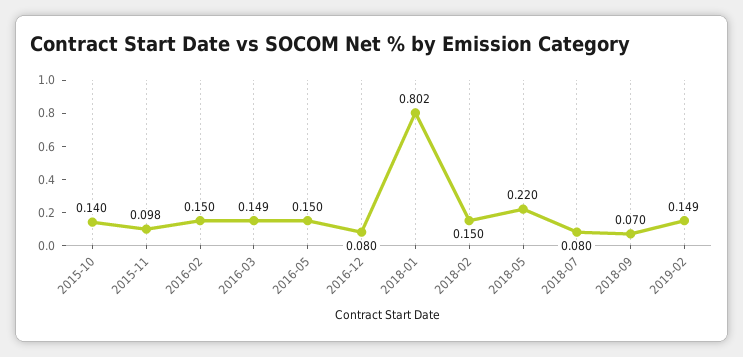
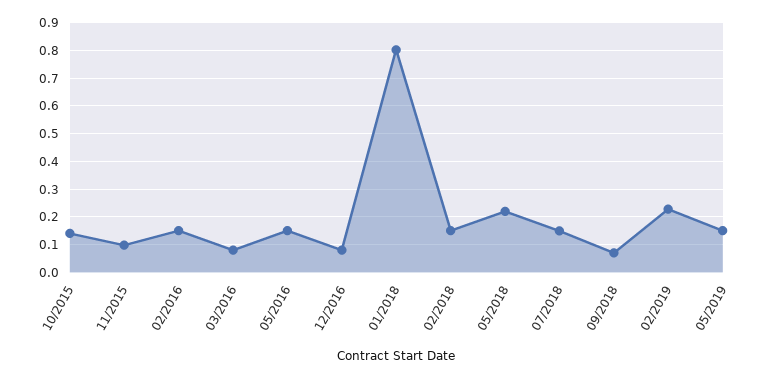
2016-03: 0.149 -> 0.075
2018-07: 0.08 -> 0.15
2019-02: 0.149 -> 0.225
05/2019: none -> 0.15

